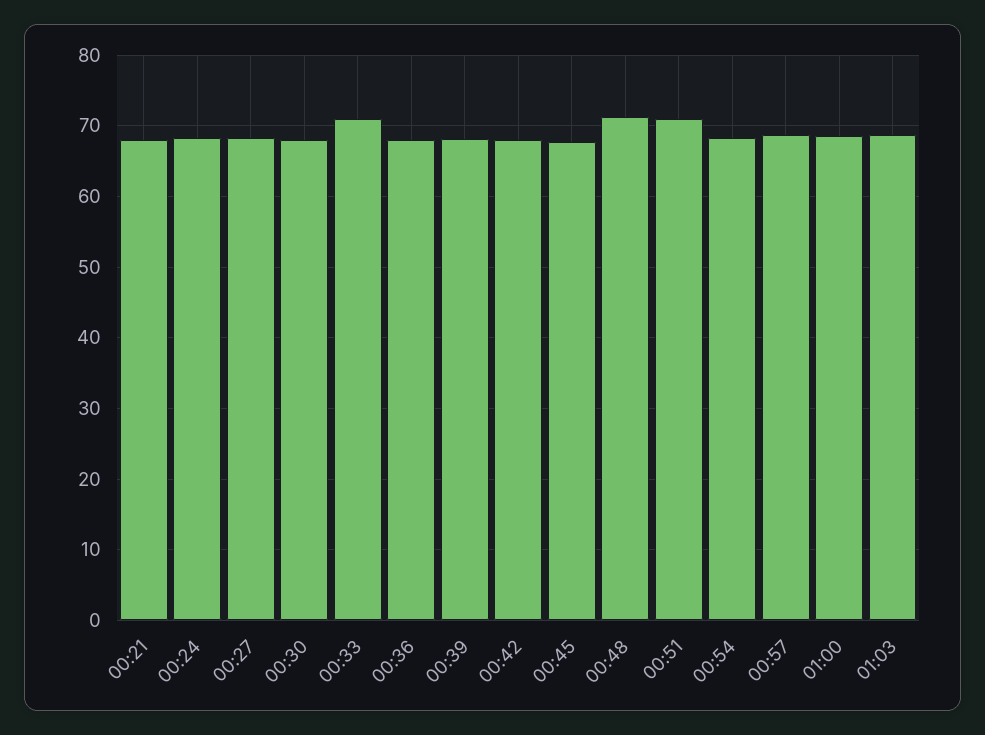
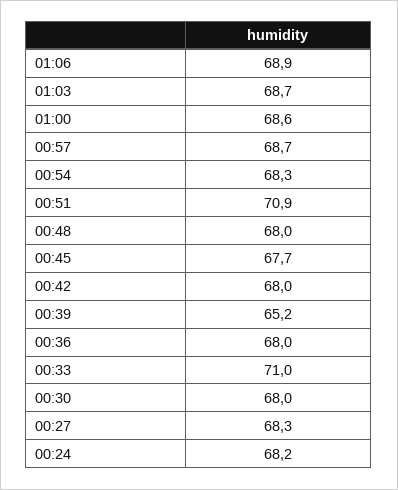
00:21: 68 -> none
00:39: 68 -> 65.2
00:48: 71 -> 68
01:06: none -> 68.9

